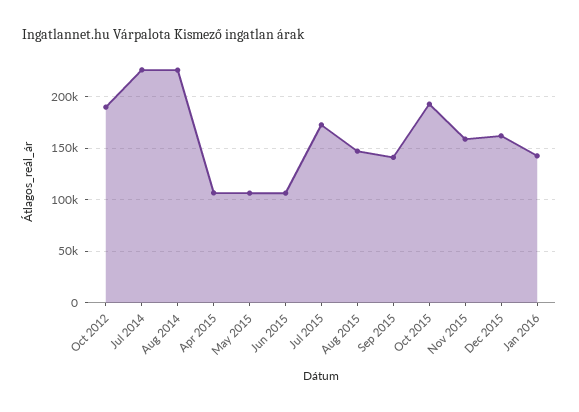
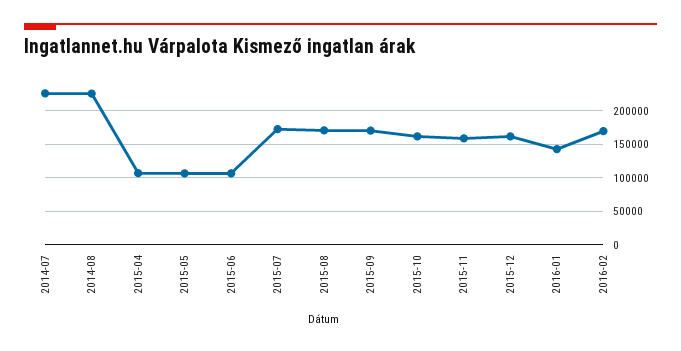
Oct 2012: 190000 -> none
Aug 2015: 150000 -> 170000
Sep 2015: 140000 -> 170000
Oct 2015: 190000 -> 160000
2016-02: none -> 170000

